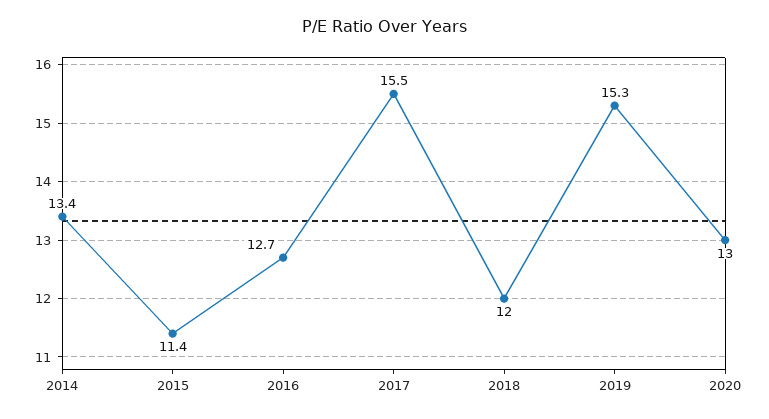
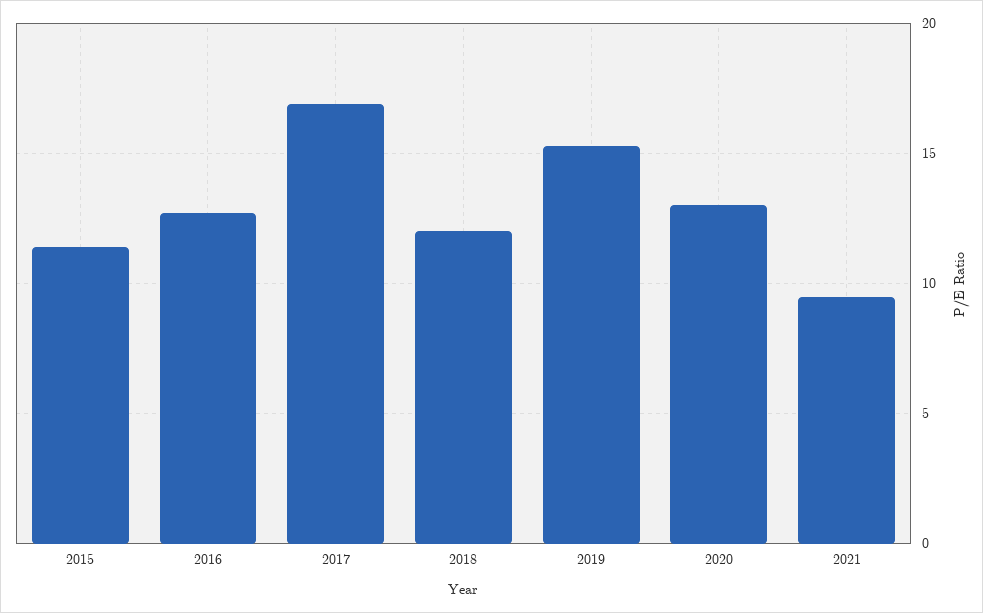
2014: 13.4 -> none
2017: 15.5 -> 17
2021: none -> 9.5

